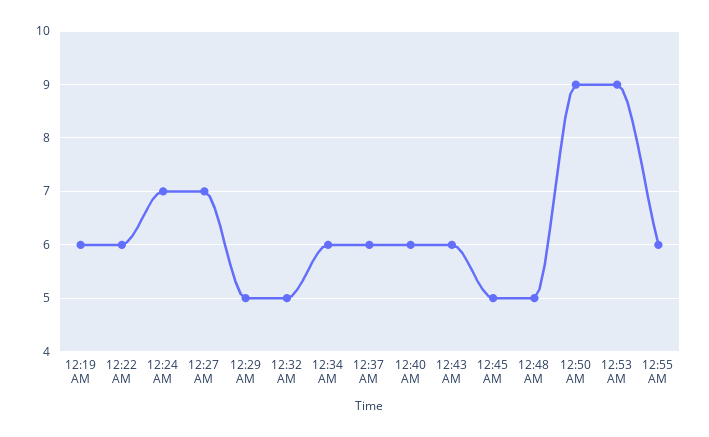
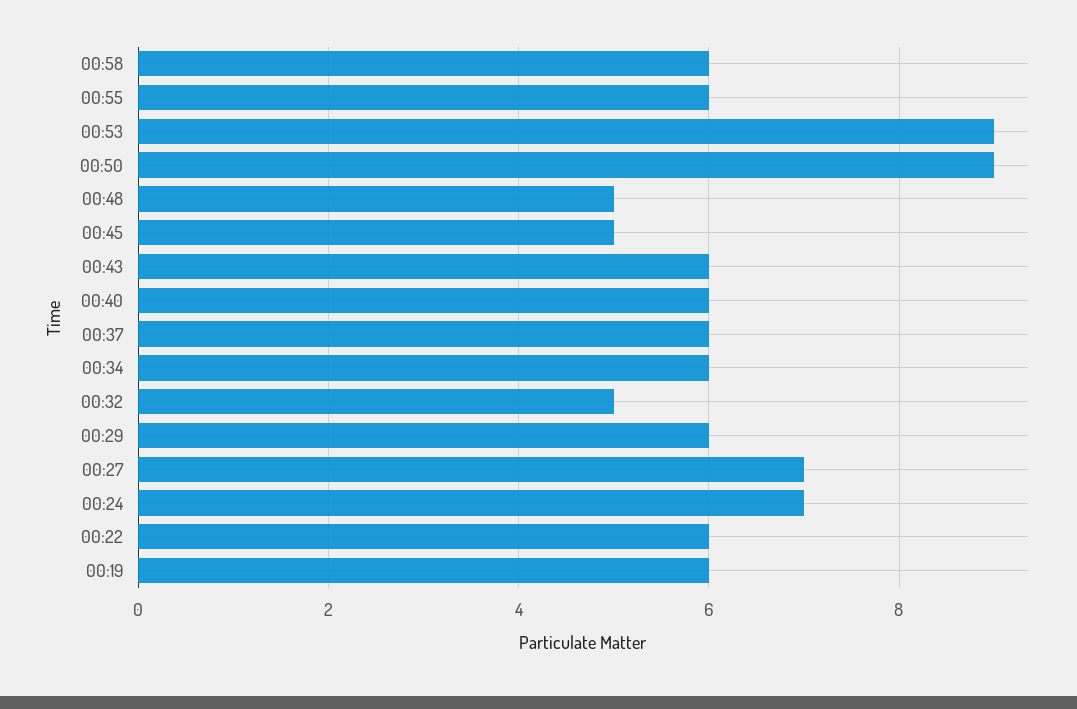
12:29 AM: 5 -> 6
00:58: none -> 6

